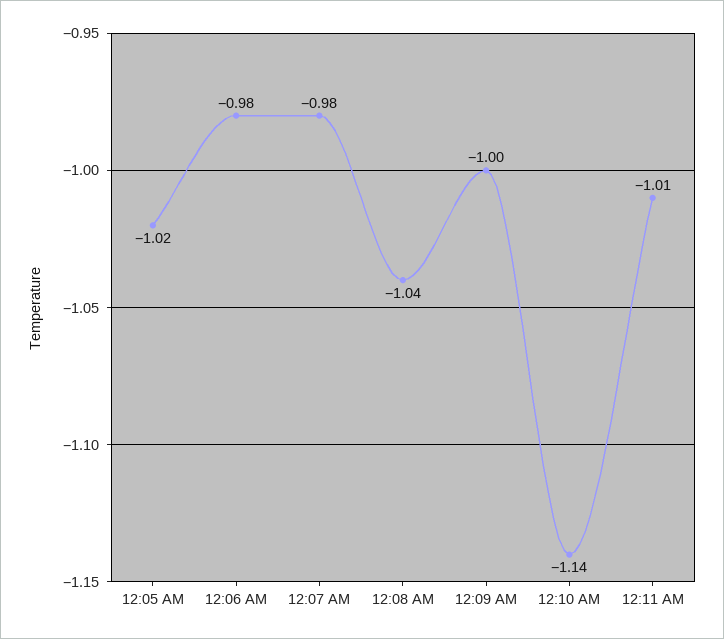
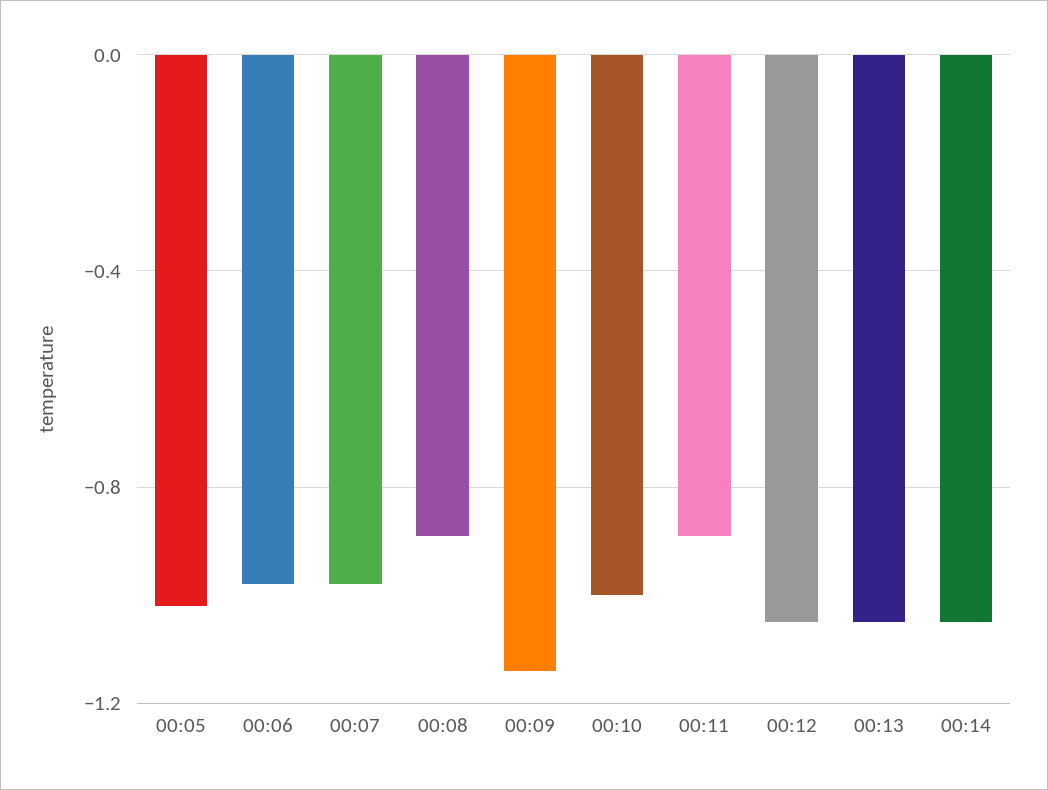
12:08 AM: -1.04 -> -0.9
12:09 AM: -1 -> -1.15
12:10 AM: -1.14 -> -1
12:11 AM: -1.01 -> -0.9
00:12: none -> -1.05
00:13: none -> -1.05
00:14: none -> -1.05

